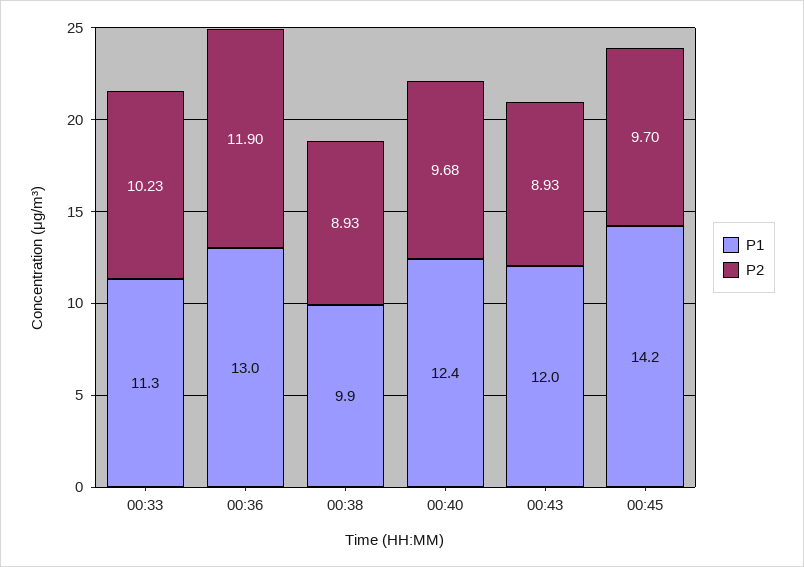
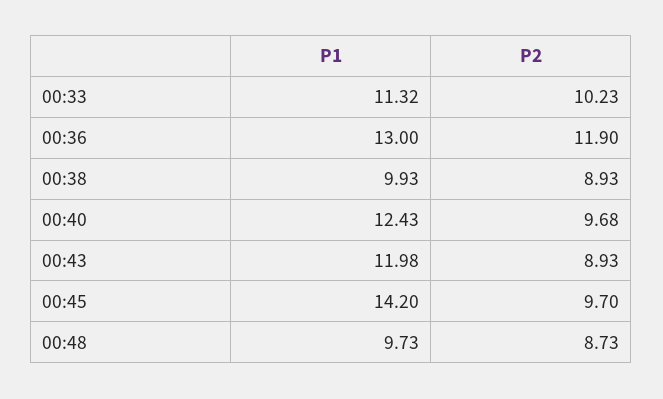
P1, 00:48: none -> 9.73
P2, 00:48: none -> 8.73

